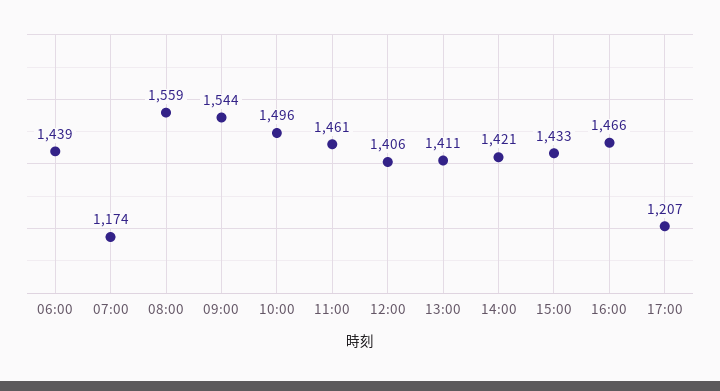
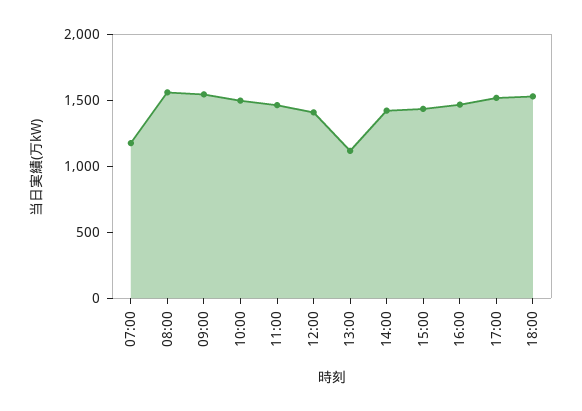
06:00: 1439 -> none
13:00: 1411 -> 1100
17:00: 1207 -> 1500
18:00: none -> 1500

